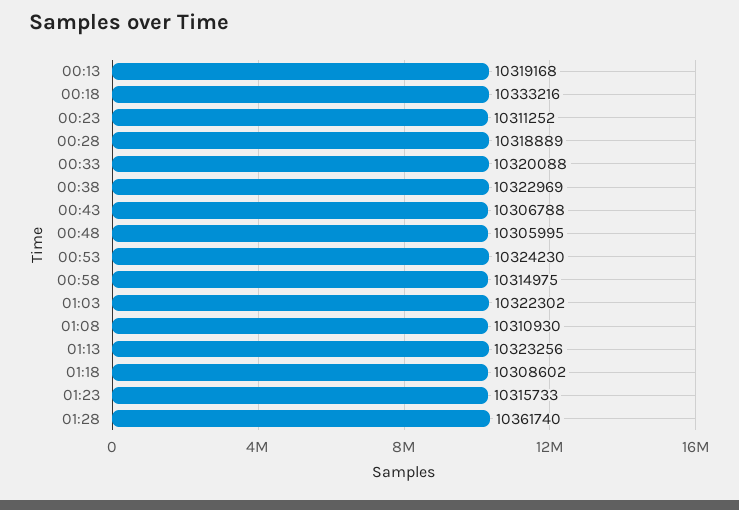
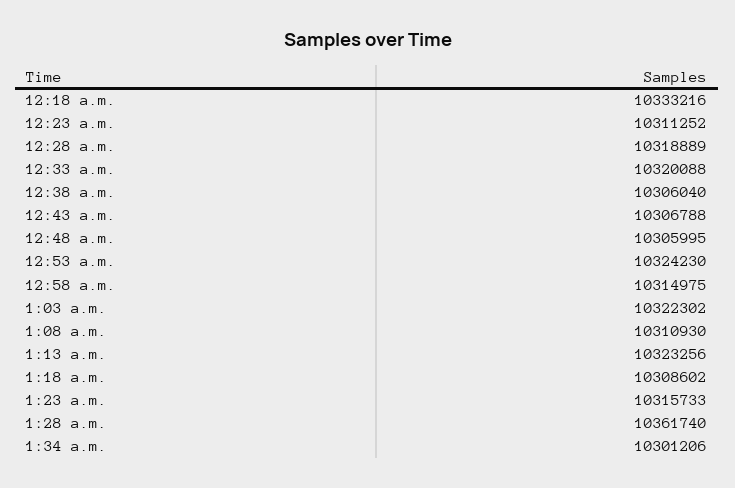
00:13: 10319168 -> none
00:38: 10322969 -> 10306040
1:34 a.m.: none -> 10301206

